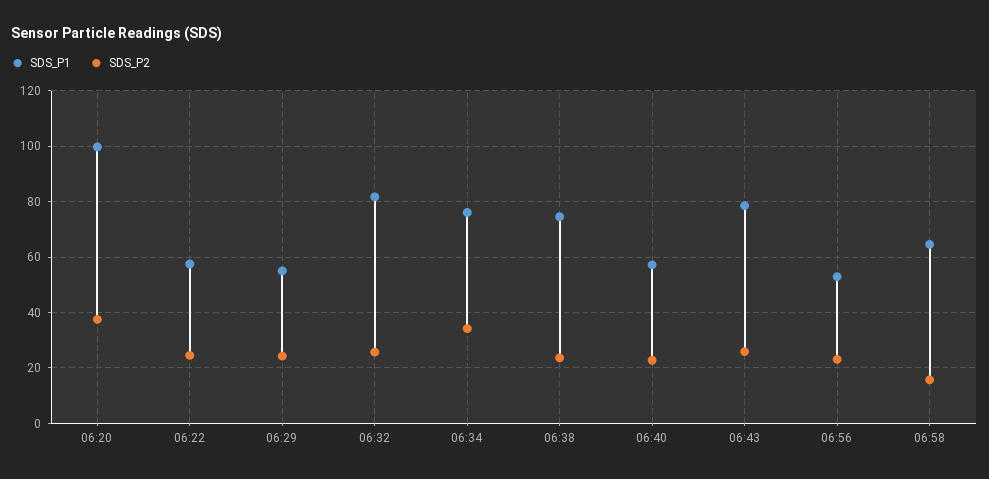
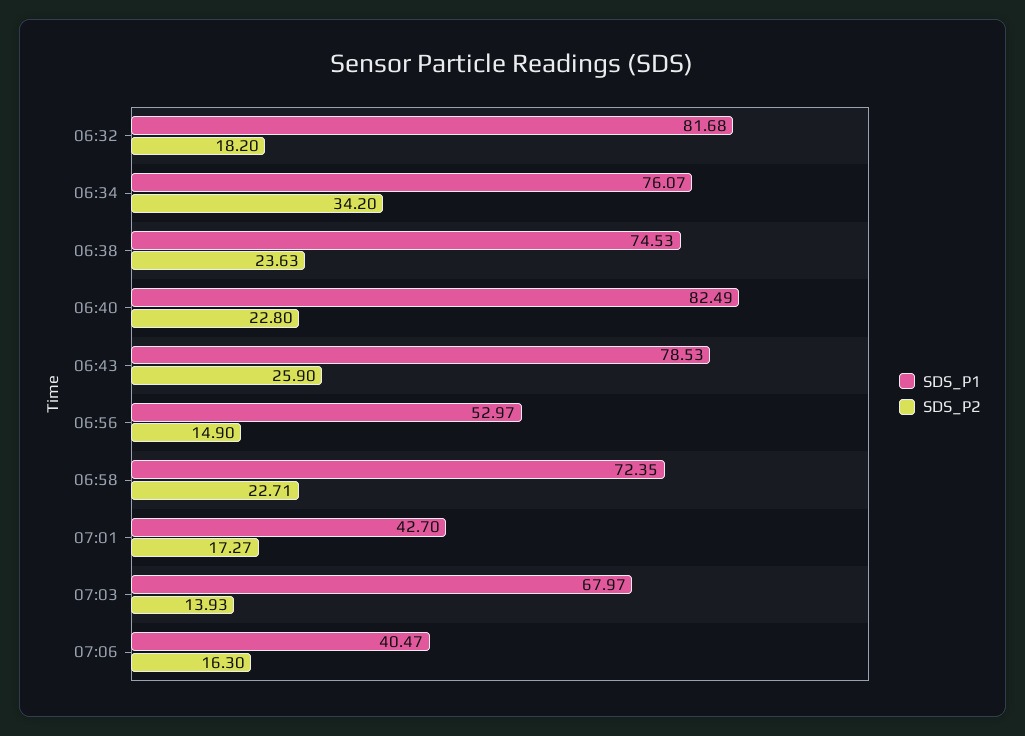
SDS_P1, 06:20: 100 -> none
SDS_P2, 06:20: 37.5 -> none
SDS_P1, 06:22: 57.5 -> none
SDS_P2, 06:22: 25 -> none
SDS_P1, 06:29: 55 -> none
SDS_P2, 06:29: 25 -> none
SDS_P2, 06:32: 25 -> 18.2
SDS_P1, 06:40: 57.5 -> 82.49
SDS_P2, 06:56: 22.5 -> 14.9
SDS_P1, 06:58: 65 -> 72.35
SDS_P2, 06:58: 15 -> 22.71
SDS_P1, 07:01: none -> 42.7
SDS_P2, 07:01: none -> 17.27
SDS_P1, 07:03: none -> 67.97
SDS_P2, 07:03: none -> 13.93
SDS_P1, 07:06: none -> 40.47
SDS_P2, 07:06: none -> 16.3

